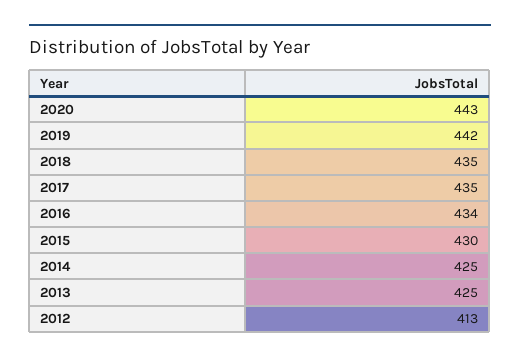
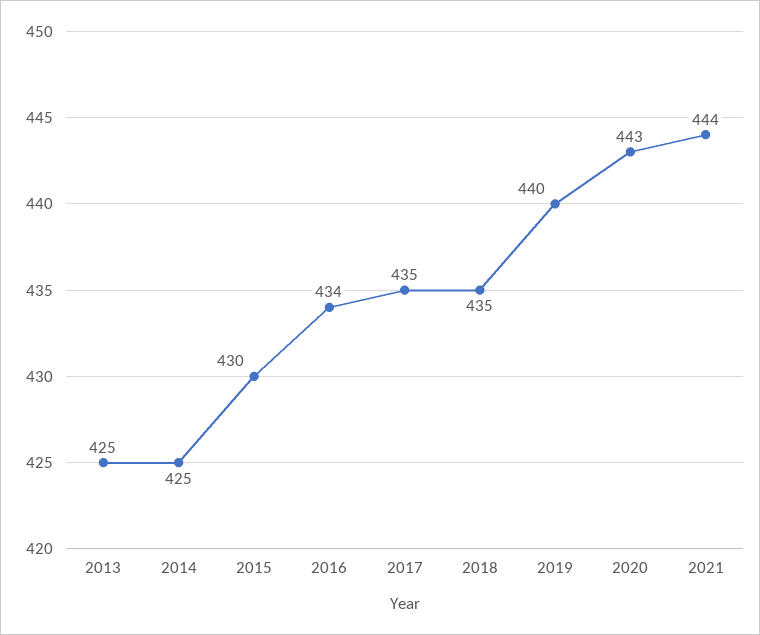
2019: 442 -> 440
2012: 413 -> none
2021: none -> 444

